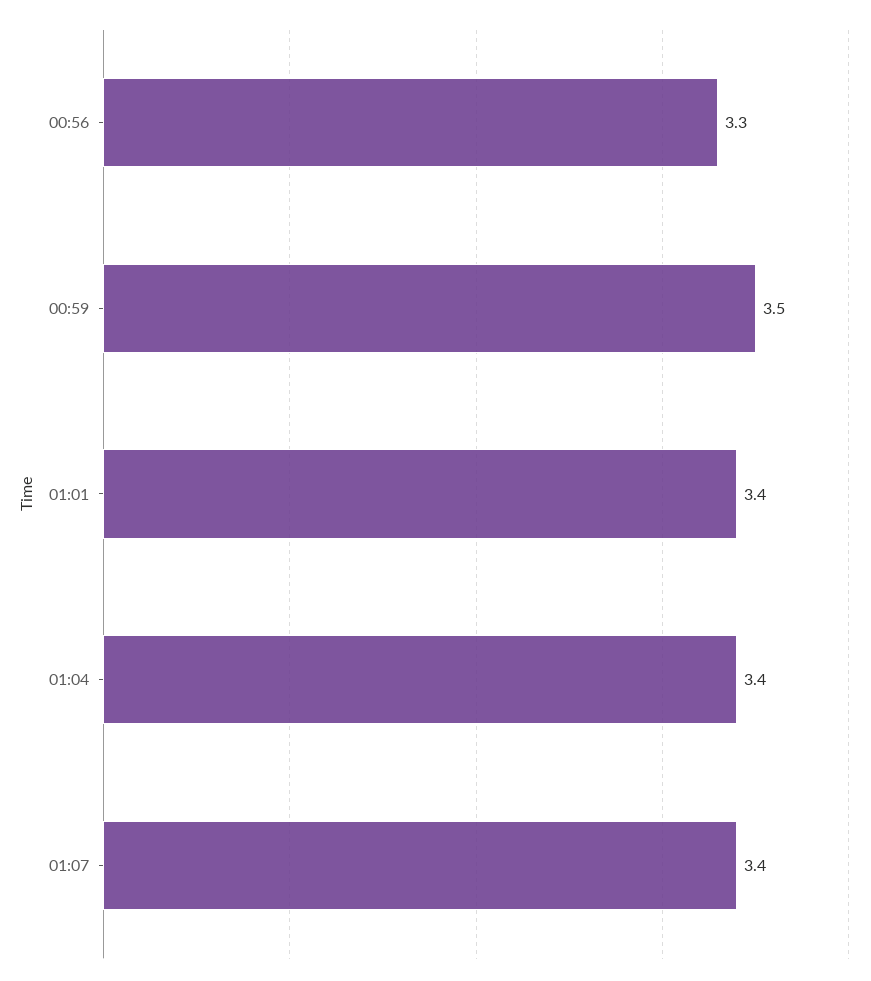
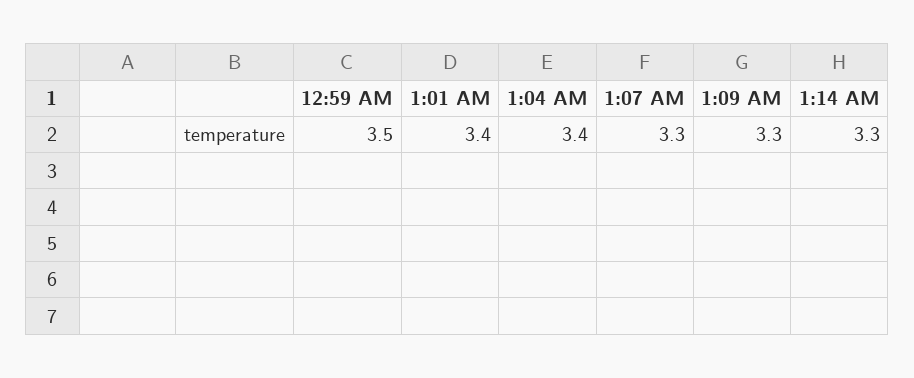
00:56: 3.3 -> none
01:07: 3.4 -> 3.3
1:09 AM: none -> 3.3
1:14 AM: none -> 3.3

